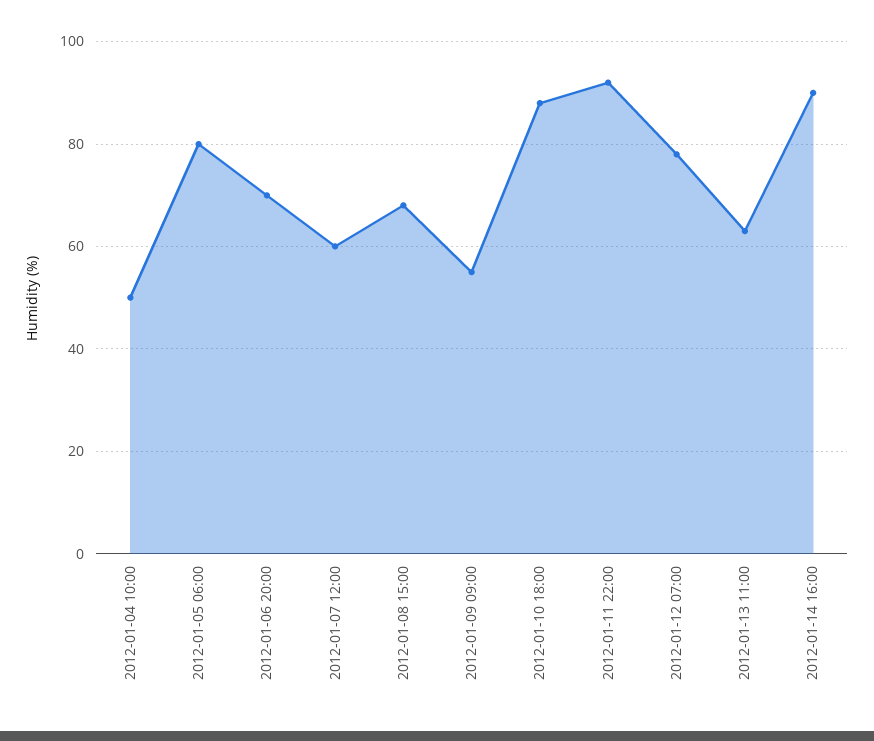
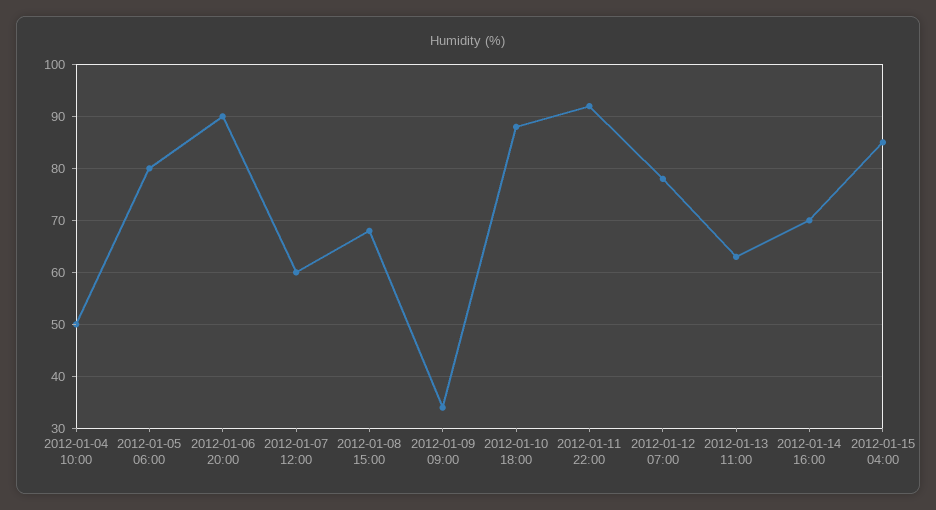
2012-01-06 20:00: 70 -> 90
2012-01-09 09:00: 55 -> 35
2012-01-14 16:00: 90 -> 70
2012-01-15 04:00: none -> 85

